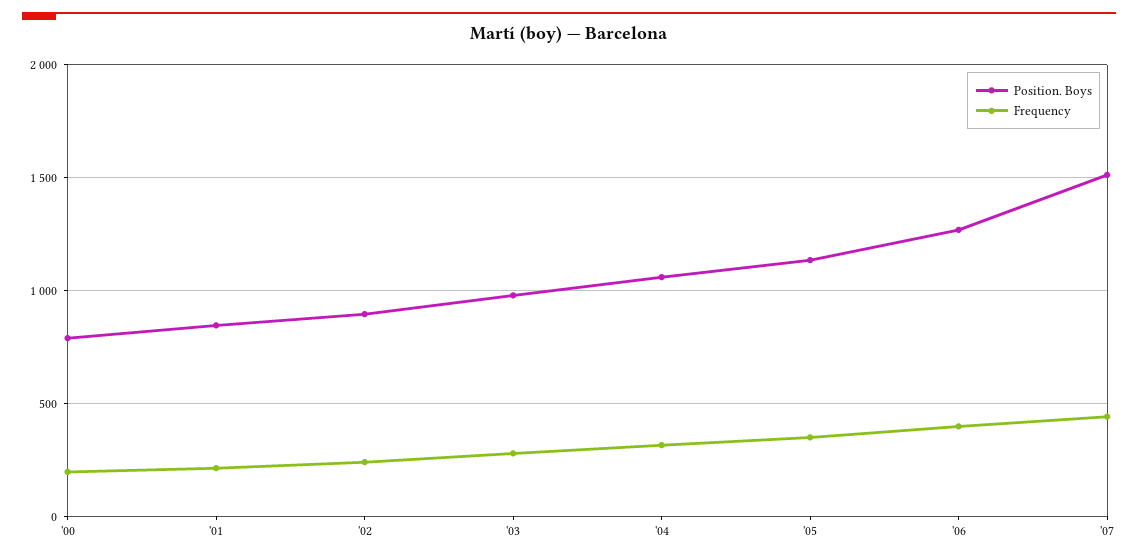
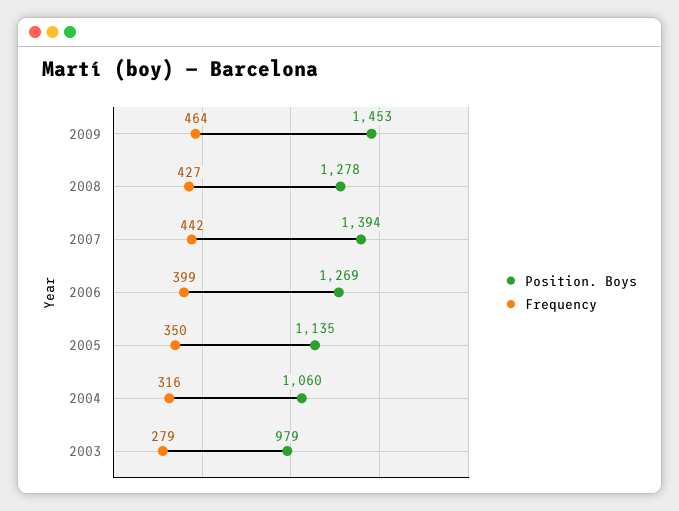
Position. Boys, '00: 800 -> none
Frequency, '00: 200 -> none
Position. Boys, '01: 850 -> none
Frequency, '01: 200 -> none
Position. Boys, '02: 900 -> none
Frequency, '02: 250 -> none
Position. Boys, '07: 1500 -> 1394
Position. Boys, 2009: none -> 1453
Frequency, 2009: none -> 464
Position. Boys, 2008: none -> 1278
Frequency, 2008: none -> 427

